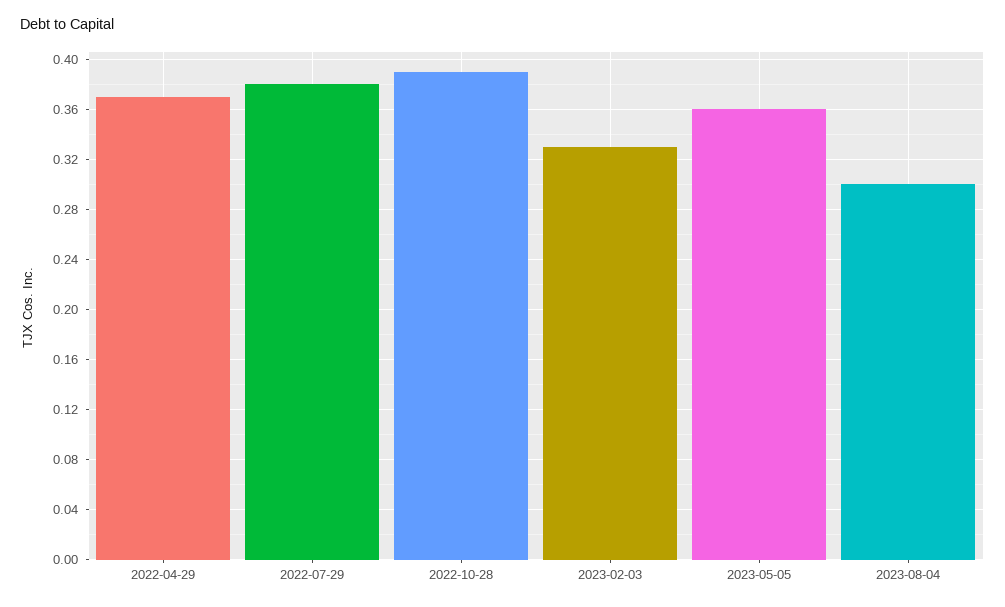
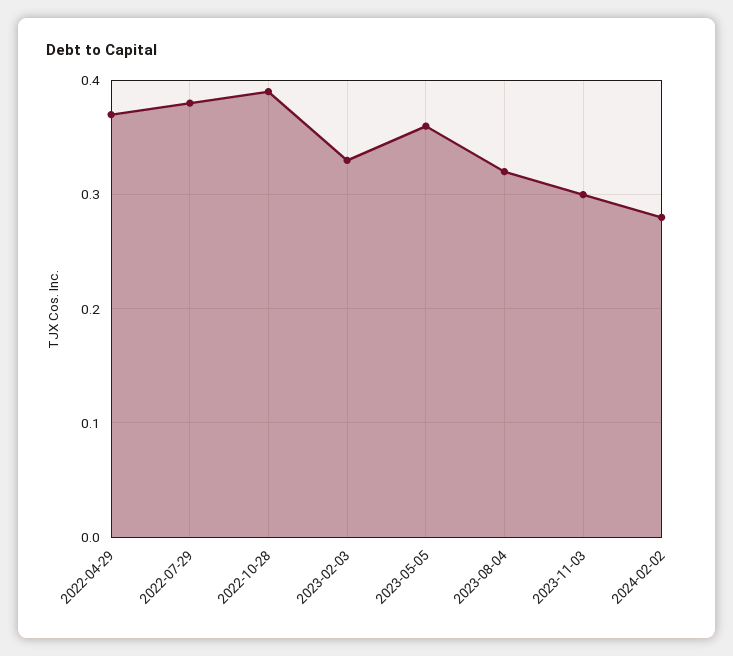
2023-08-04: 0.3 -> 0.32
2023-11-03: none -> 0.3
2024-02-02: none -> 0.28

